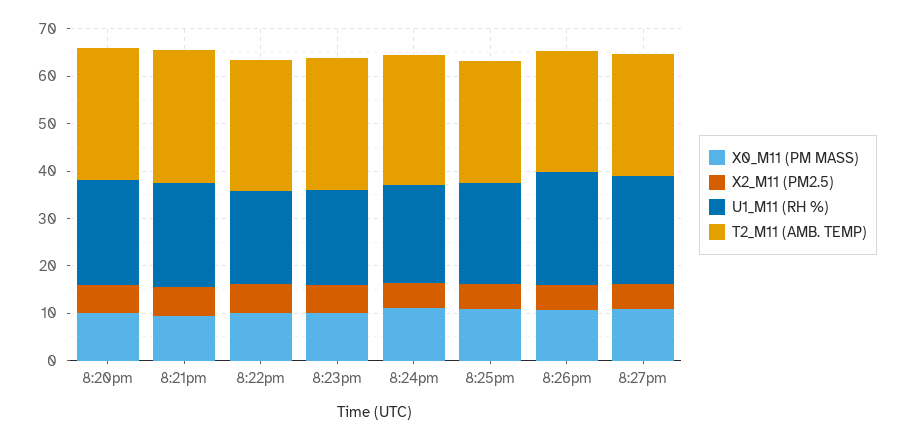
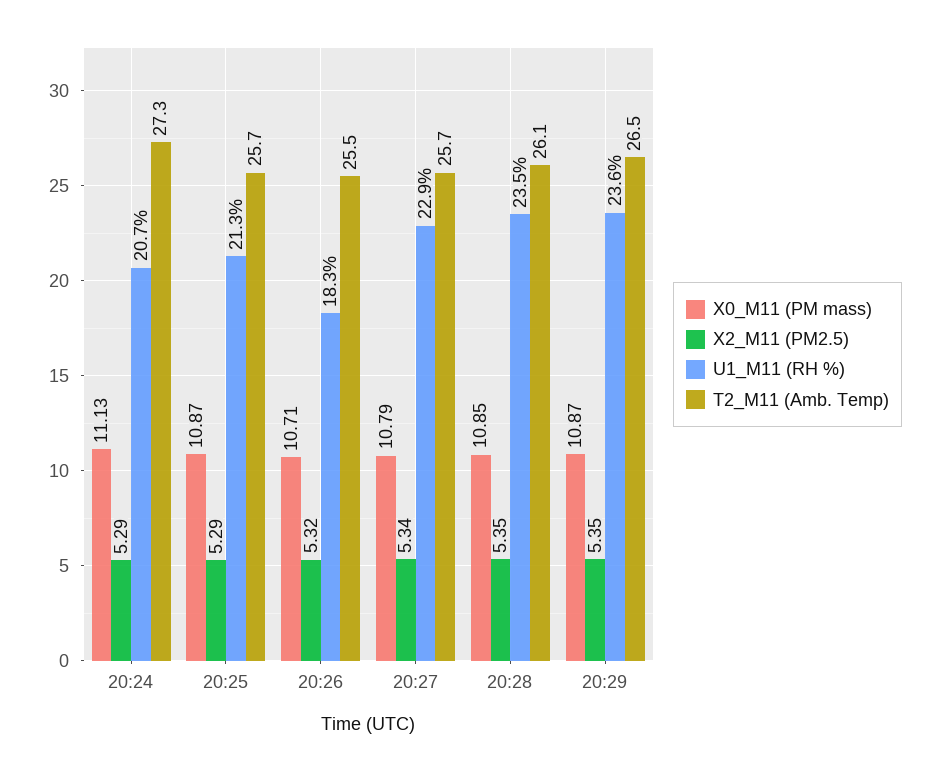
X0_M11 (PM MASS), 8:20pm: 10 -> none
X2_M11 (PM2.5), 8:20pm: 6 -> none
U1_M11 (RH %), 8:20pm: 22 -> none
T2_M11 (AMB. TEMP), 8:20pm: 28 -> none
X0_M11 (PM MASS), 8:21pm: 10 -> none
X2_M11 (PM2.5), 8:21pm: 6 -> none
U1_M11 (RH %), 8:21pm: 22 -> none
T2_M11 (AMB. TEMP), 8:21pm: 28 -> none
X0_M11 (PM MASS), 8:22pm: 10 -> none
X2_M11 (PM2.5), 8:22pm: 6 -> none
U1_M11 (RH %), 8:22pm: 20 -> none
T2_M11 (AMB. TEMP), 8:22pm: 28 -> none
X0_M11 (PM MASS), 8:23pm: 10 -> none
X2_M11 (PM2.5), 8:23pm: 6 -> none
U1_M11 (RH %), 8:23pm: 20 -> none
T2_M11 (AMB. TEMP), 8:23pm: 28 -> none
U1_M11 (RH %), 8:26pm: 24 -> 18.3
X0_M11 (PM MASS), 20:28: none -> 10.85
X2_M11 (PM2.5), 20:28: none -> 5.35
U1_M11 (RH %), 20:28: none -> 23.5
T2_M11 (AMB. TEMP), 20:28: none -> 26.1
X0_M11 (PM MASS), 20:29: none -> 10.87
X2_M11 (PM2.5), 20:29: none -> 5.35
U1_M11 (RH %), 20:29: none -> 23.6
T2_M11 (AMB. TEMP), 20:29: none -> 26.5

